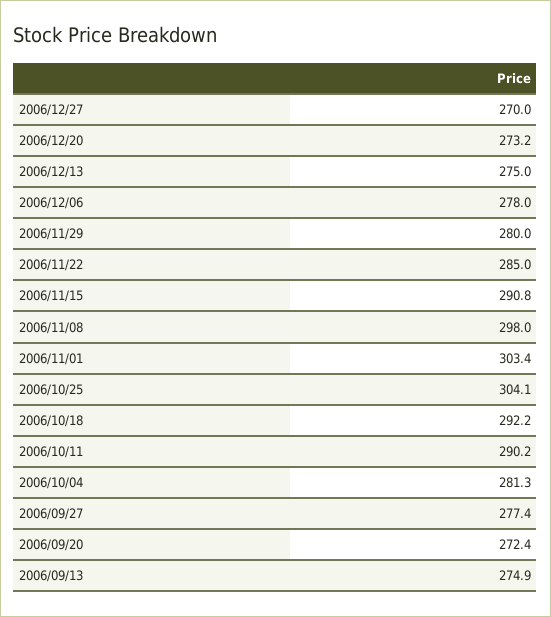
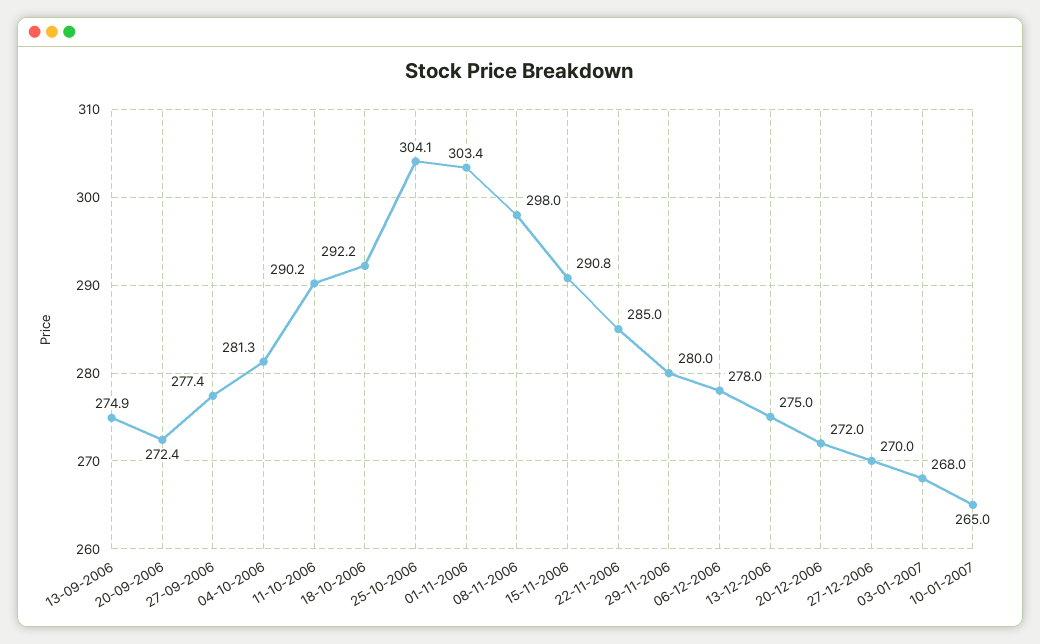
2006/12/20: 273.2 -> 272
03-01-2007: none -> 268
10-01-2007: none -> 265

